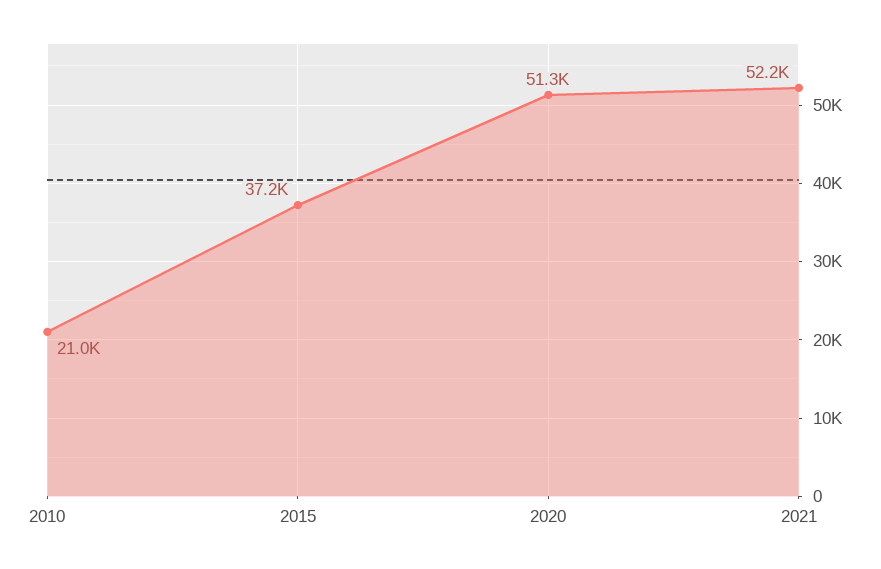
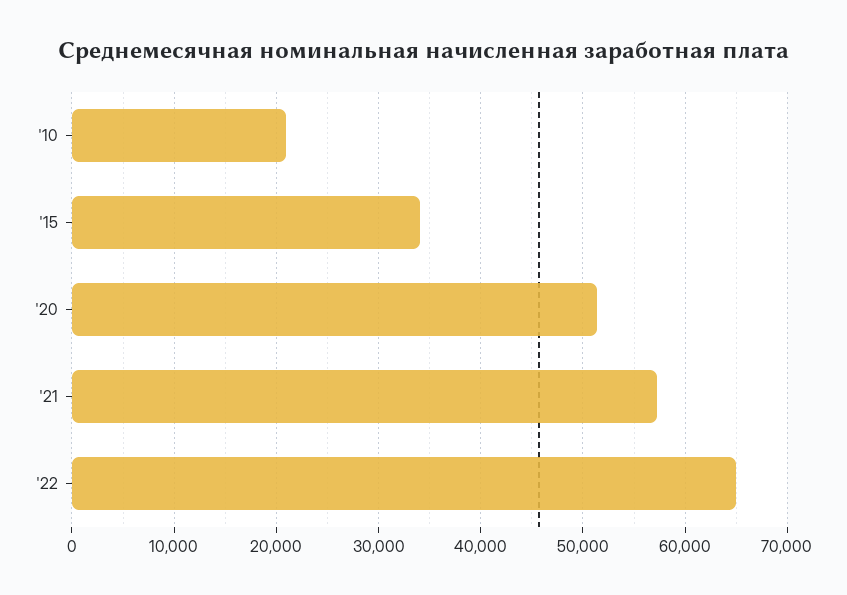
2015: 37200 -> 34000
2021: 52200 -> 57000
'22: none -> 65000

